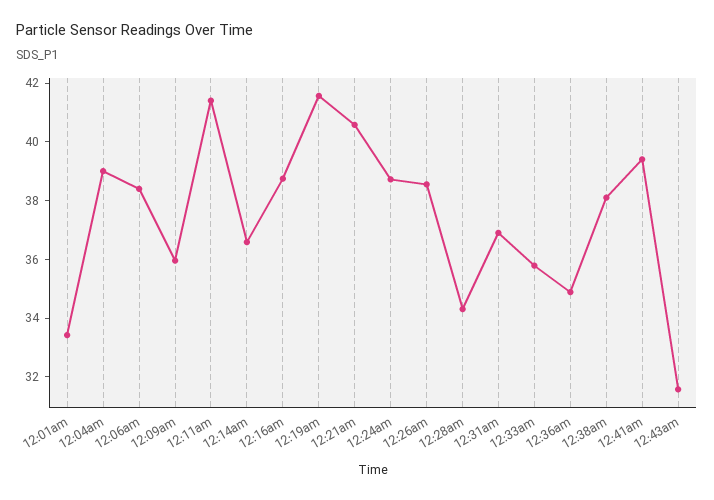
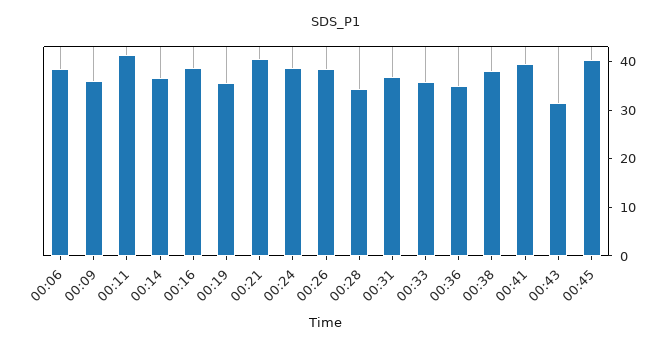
12:01am: 33.5 -> none
12:04am: 39 -> none
12:19am: 41.5 -> 36
00:45: none -> 40

